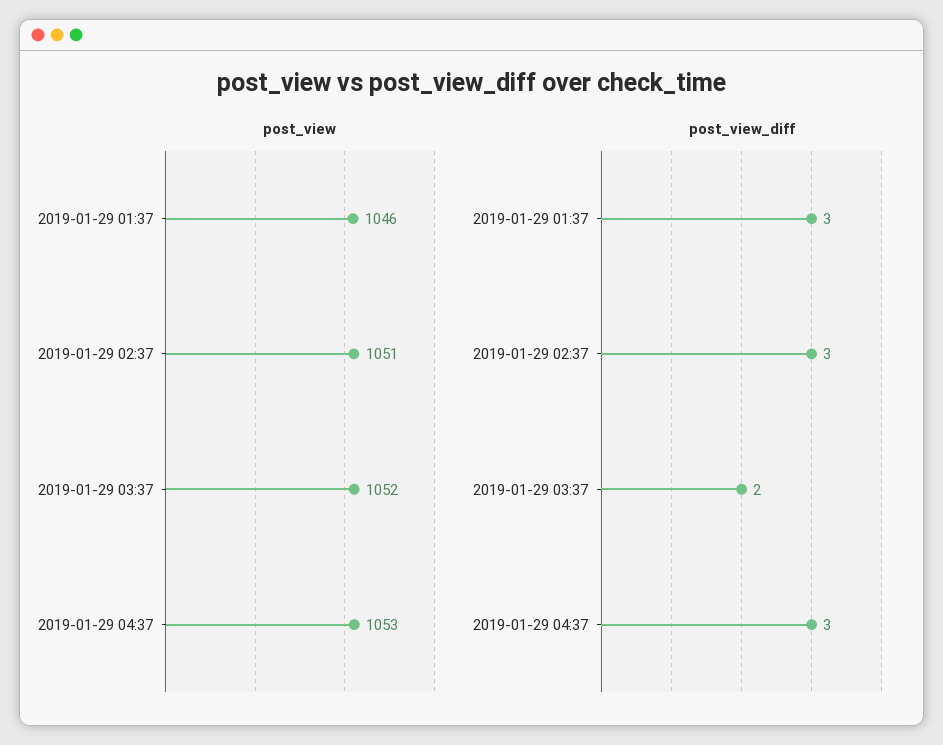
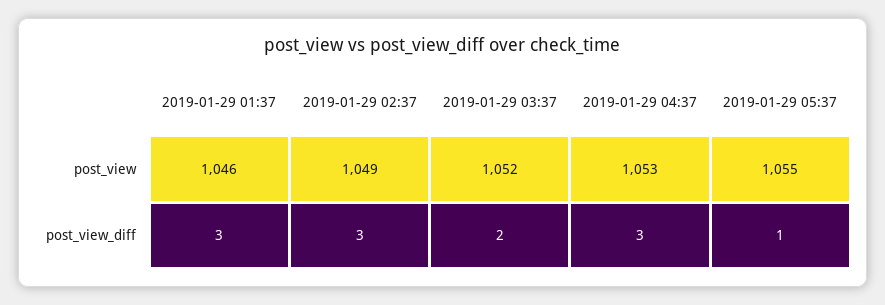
post_view, 2019-01-29 02:37: 1051 -> 1049
post_view, 2019-01-29 05:37: none -> 1055
post_view_diff, 2019-01-29 05:37: none -> 1

